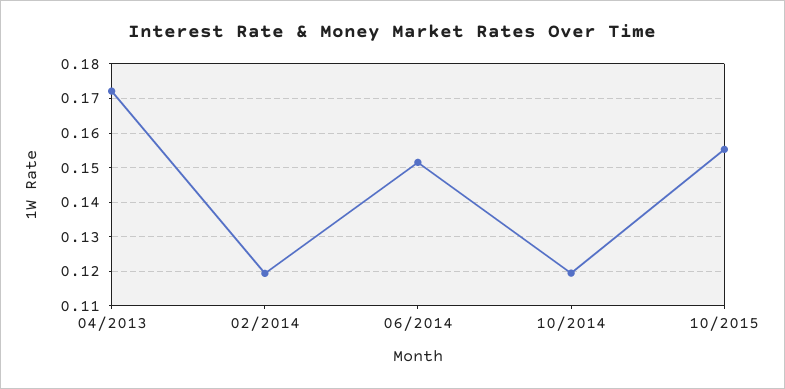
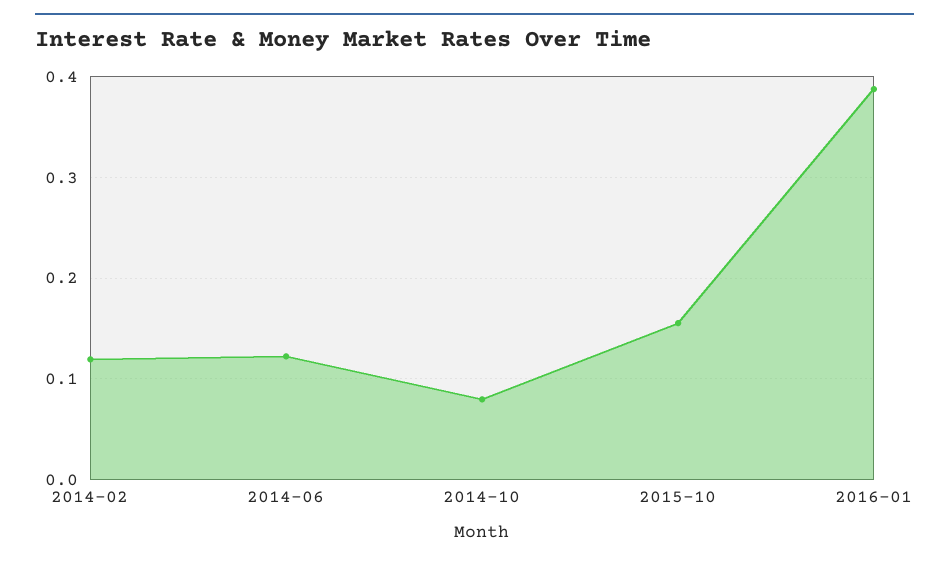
04/2013: 0.172 -> none
06/2014: 0.152 -> 0.12
10/2014: 0.12 -> 0.08
2016-01: none -> 0.39

